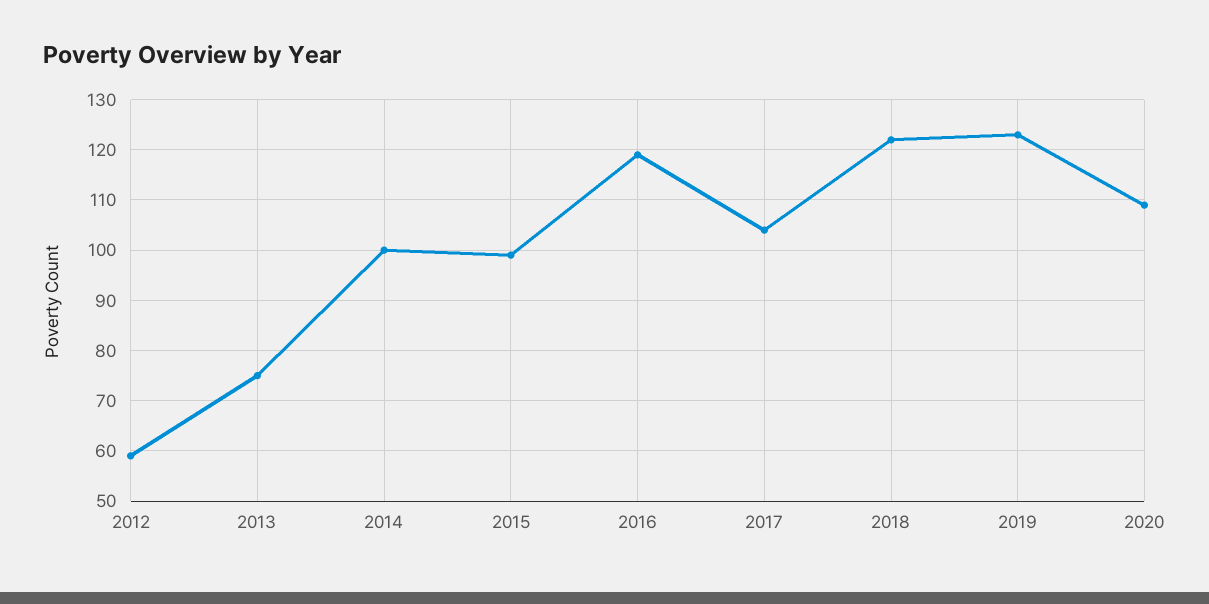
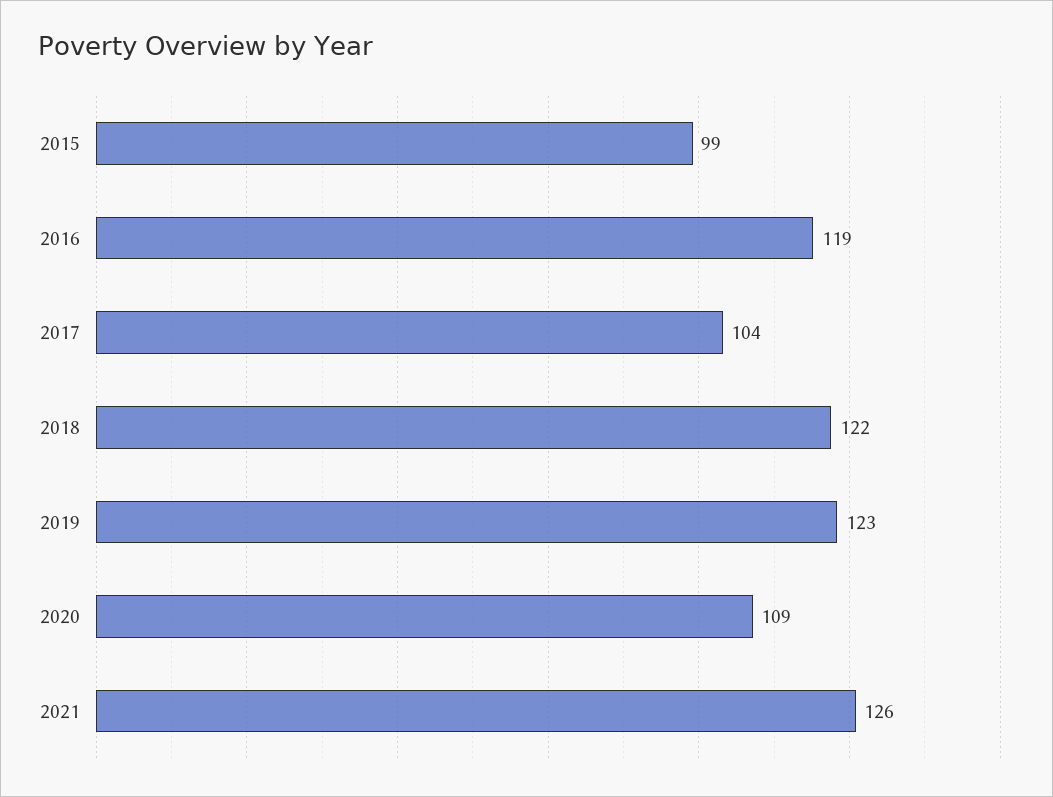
2012: 60 -> none
2013: 75 -> none
2014: 100 -> none
2021: none -> 126

